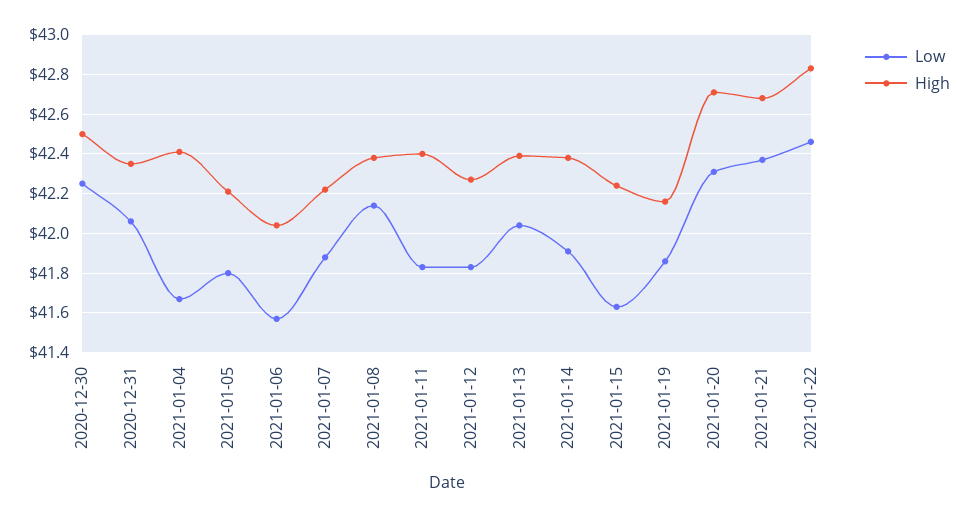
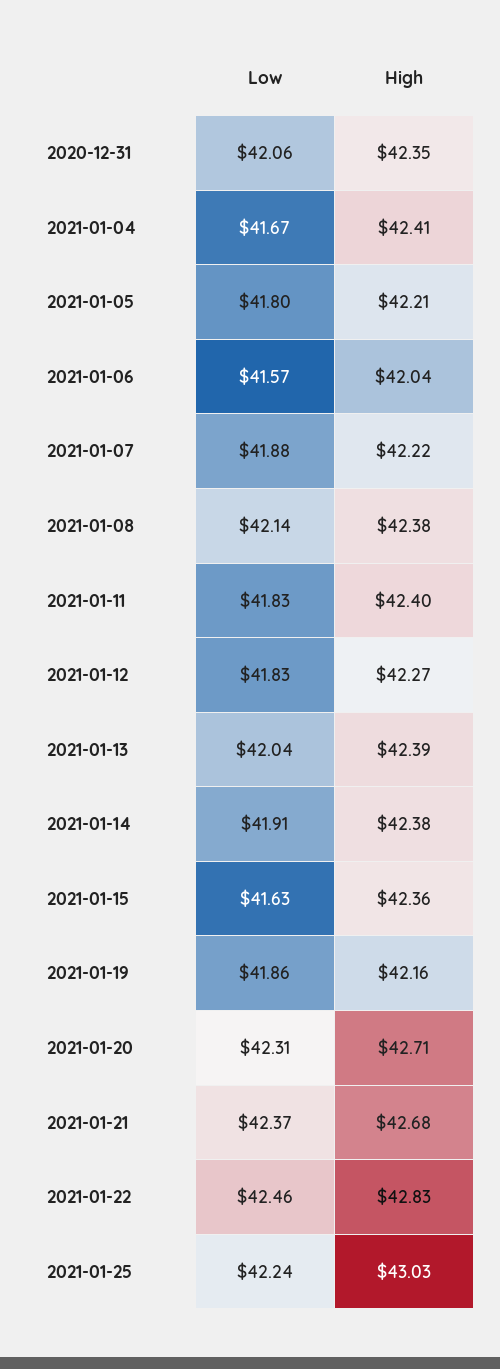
Low, 2020-12-30: 42.25 -> none
High, 2020-12-30: 42.5 -> none
High, 2021-01-15: 42.25 -> 42.36
Low, 2021-01-25: none -> 42.24
High, 2021-01-25: none -> 43.03

